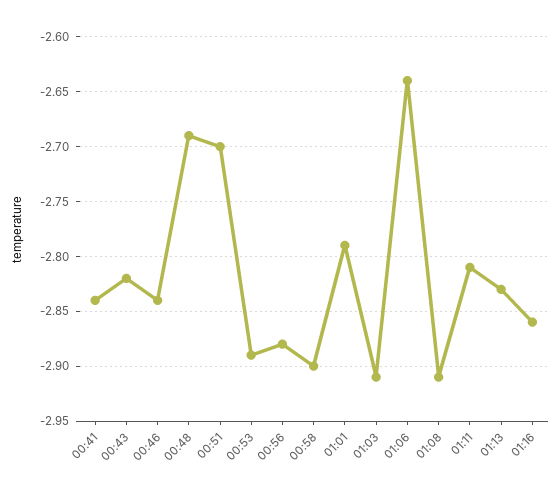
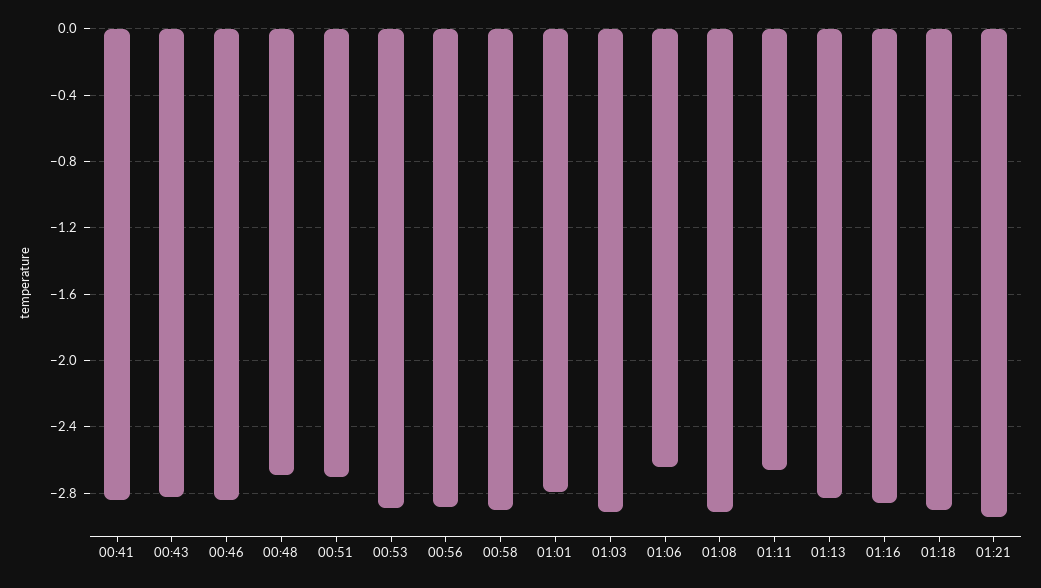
01:11: -2.81 -> -2.65
01:18: none -> -2.9
01:21: none -> -2.95

